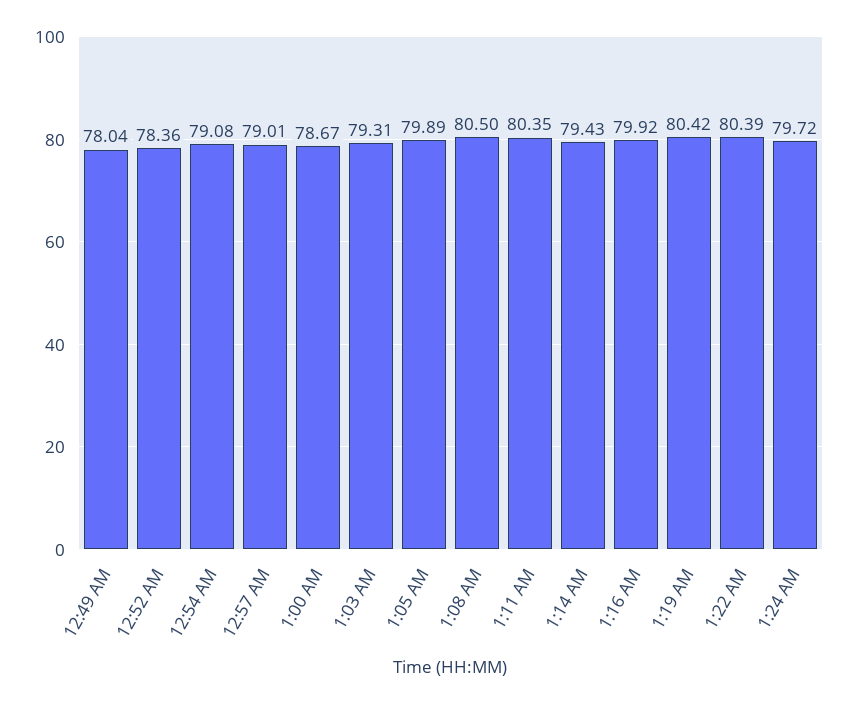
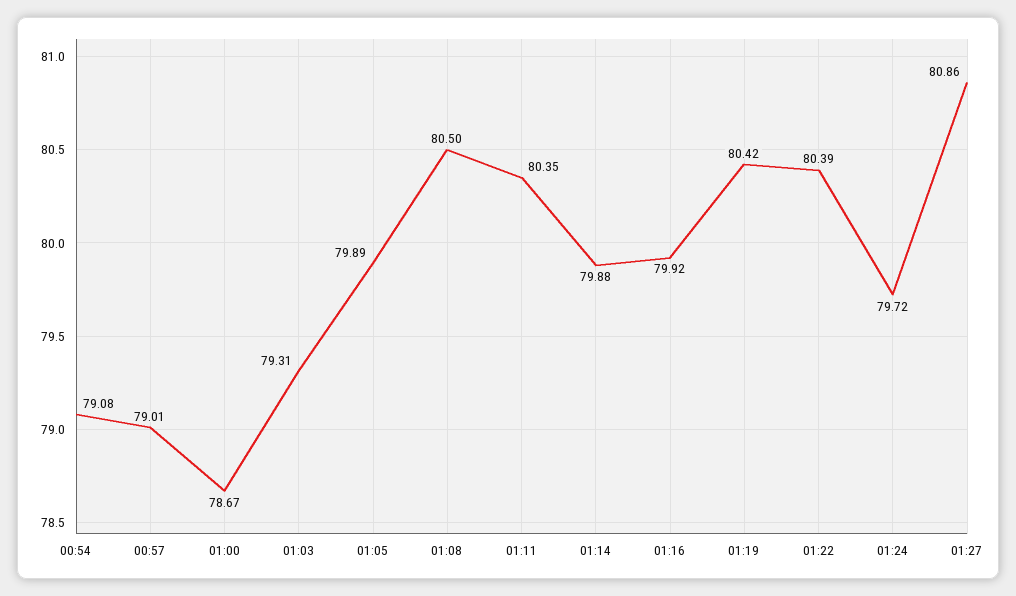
12:49 AM: 78.04 -> none
12:52 AM: 78.36 -> none
1:14 AM: 79.43 -> 79.88
01:27: none -> 80.86

